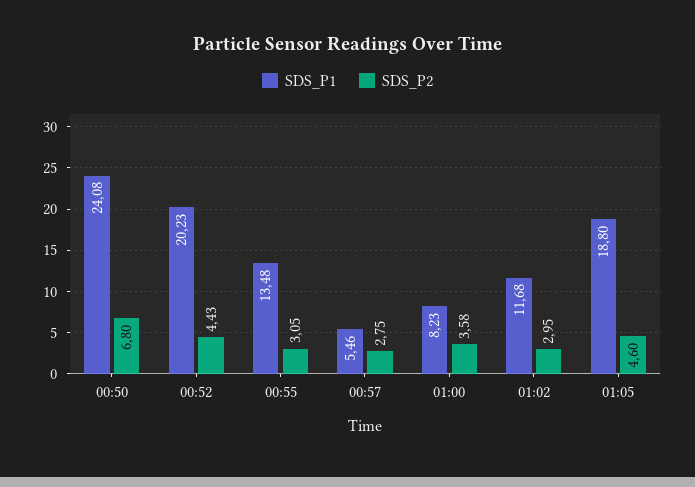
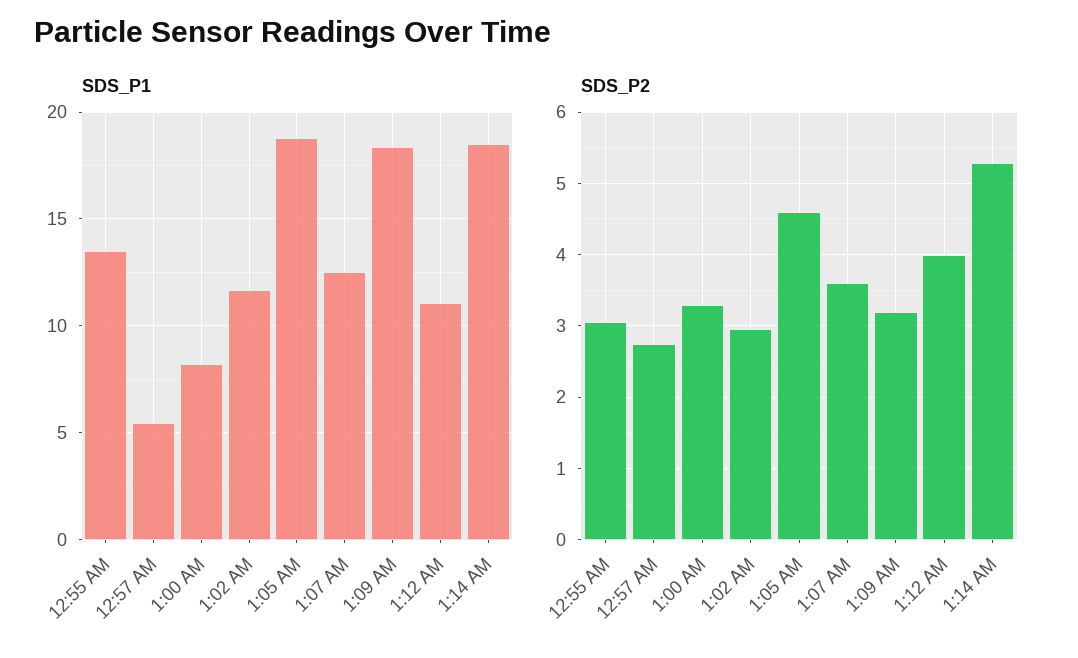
SDS_P1, 00:50: 24.08 -> none
SDS_P2, 00:50: 6.8 -> none
SDS_P1, 00:52: 20.23 -> none
SDS_P2, 00:52: 4.43 -> none
SDS_P2, 01:00: 3.58 -> 3.3
SDS_P1, 1:07 AM: none -> 12.5
SDS_P1, 1:09 AM: none -> 18.5
SDS_P1, 1:12 AM: none -> 11
SDS_P1, 1:14 AM: none -> 18.5
SDS_P2, 1:07 AM: none -> 3.6
SDS_P2, 1:09 AM: none -> 3.2
SDS_P2, 1:12 AM: none -> 4
SDS_P2, 1:14 AM: none -> 5.3

